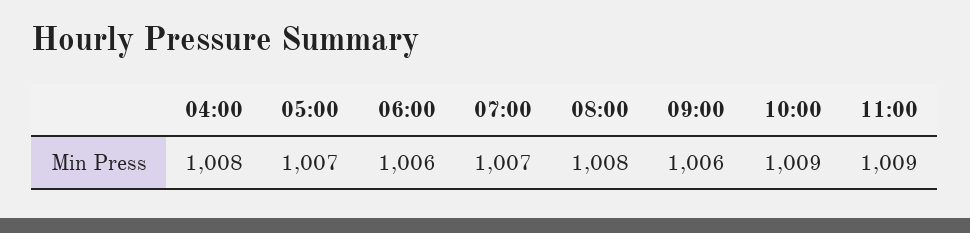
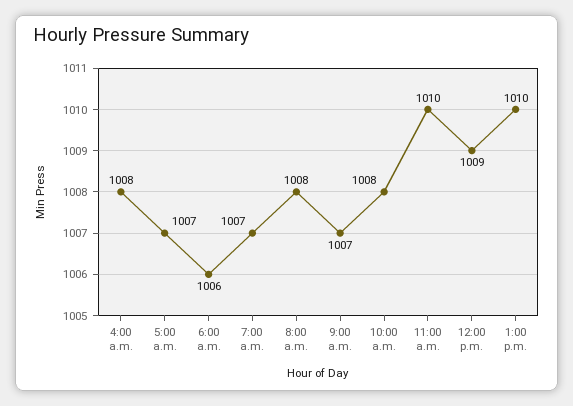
09:00: 1006 -> 1007
10:00: 1009 -> 1008
11:00: 1009 -> 1010
12:00 p.m.: none -> 1009
1:00 p.m.: none -> 1010

